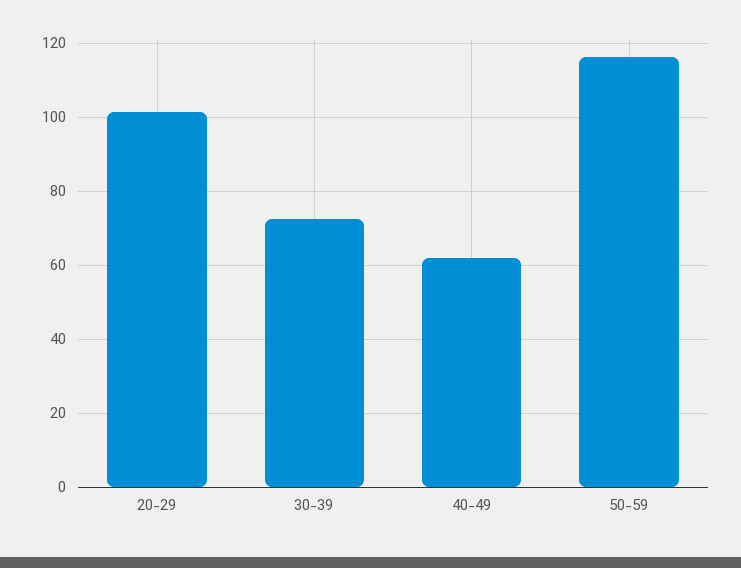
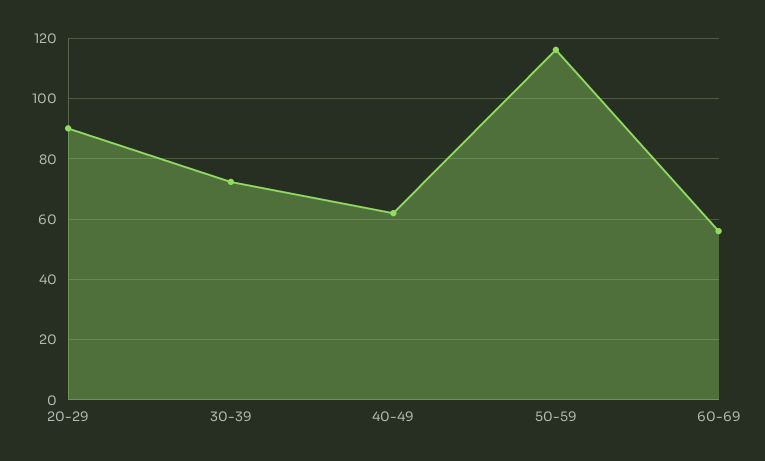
20-29: 102 -> 90
60-69: none -> 56

